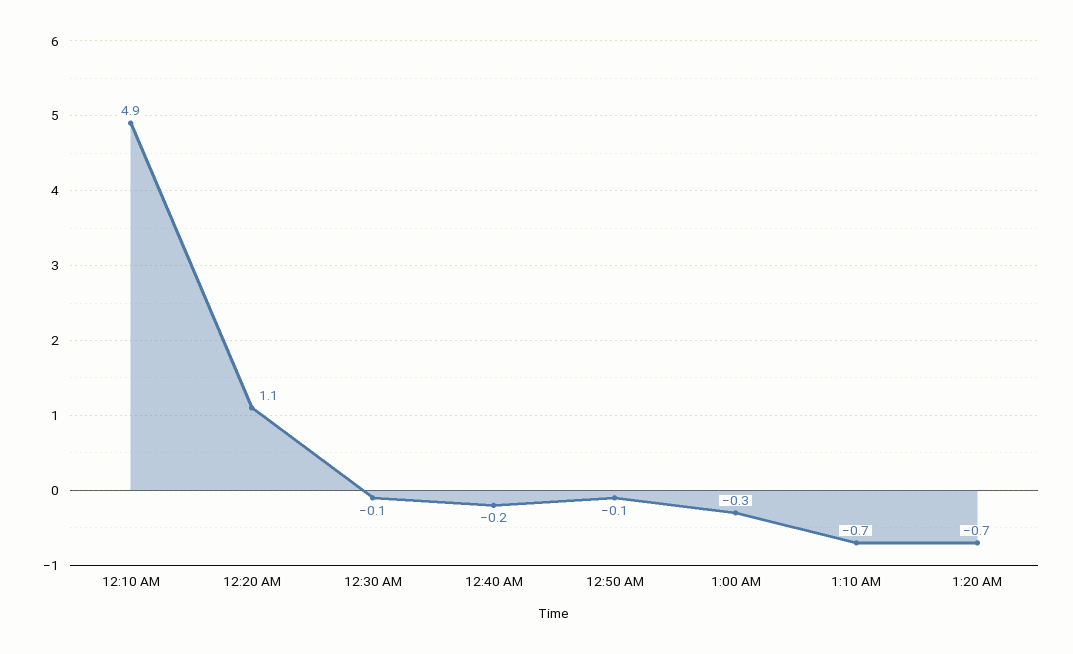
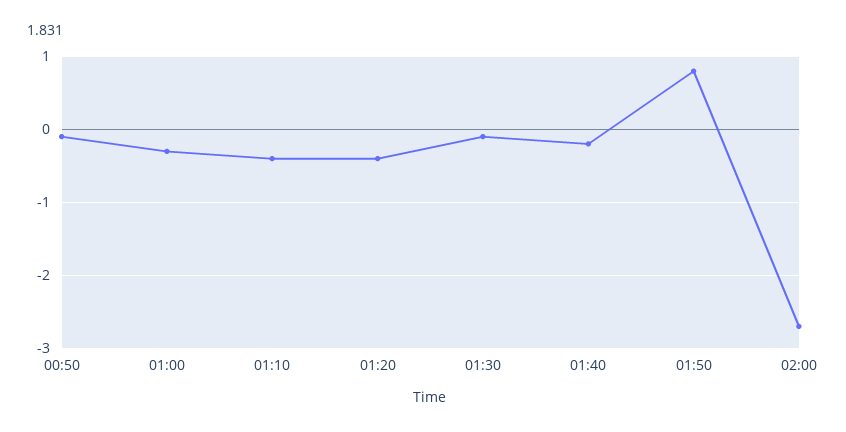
12:10 AM: 4.9 -> none
12:20 AM: 1.1 -> none
12:30 AM: -0.1 -> none
12:40 AM: -0.2 -> none
1:10 AM: -0.7 -> -0.4
1:20 AM: -0.7 -> -0.4
01:30: none -> -0.1
01:40: none -> -0.2
01:50: none -> 0.8
02:00: none -> -2.7

